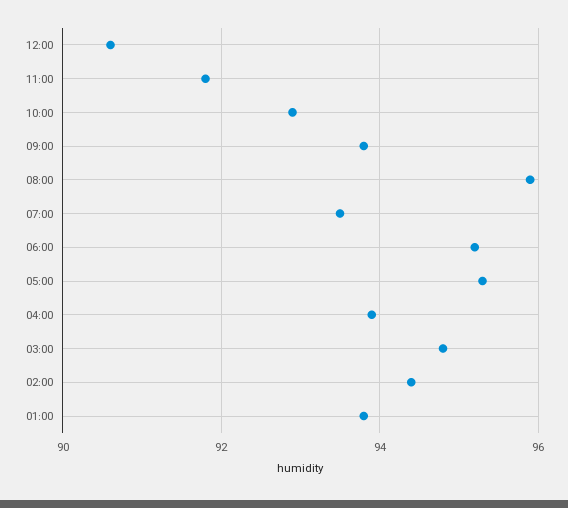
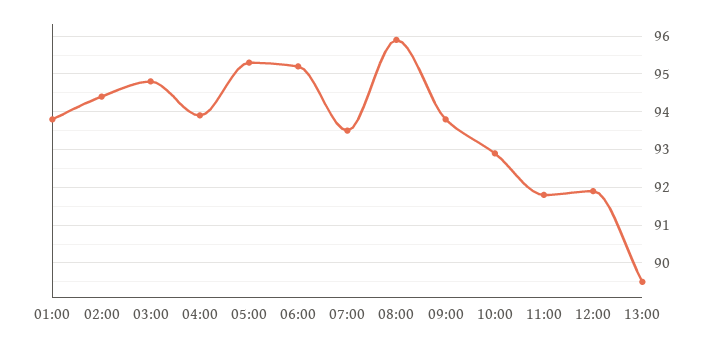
12:00: 90.5 -> 92
13:00: none -> 89.5

